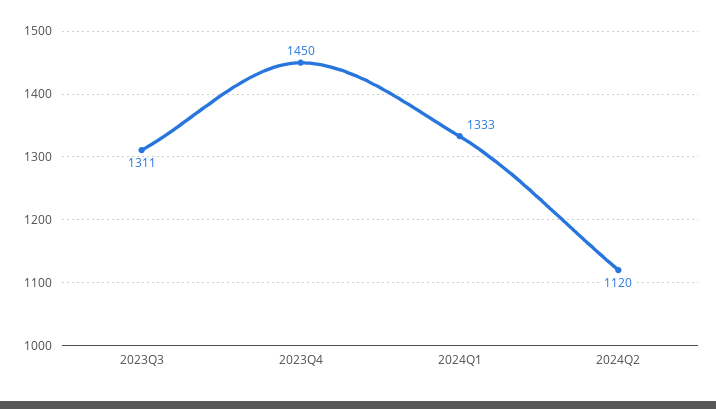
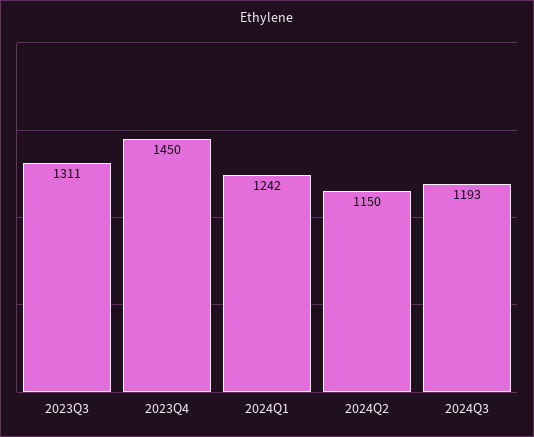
2024Q1: 1333 -> 1242
2024Q2: 1120 -> 1150
2024Q3: none -> 1193

